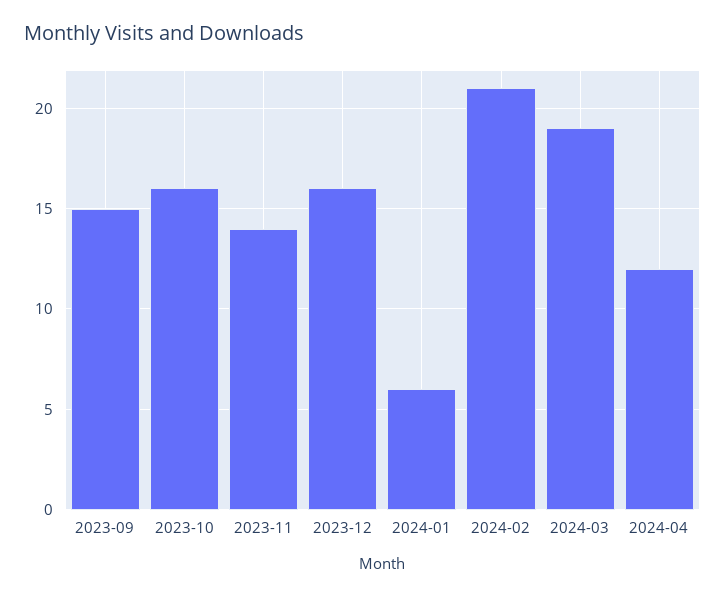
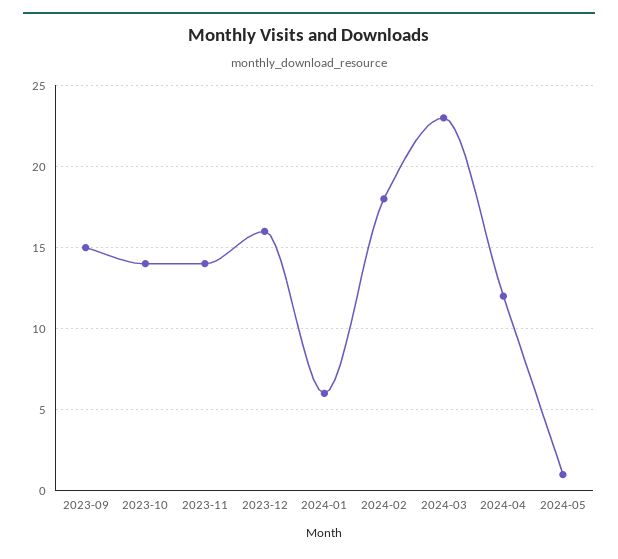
2023-10: 16 -> 14
2024-02: 21 -> 18
2024-03: 19 -> 23
2024-05: none -> 1

